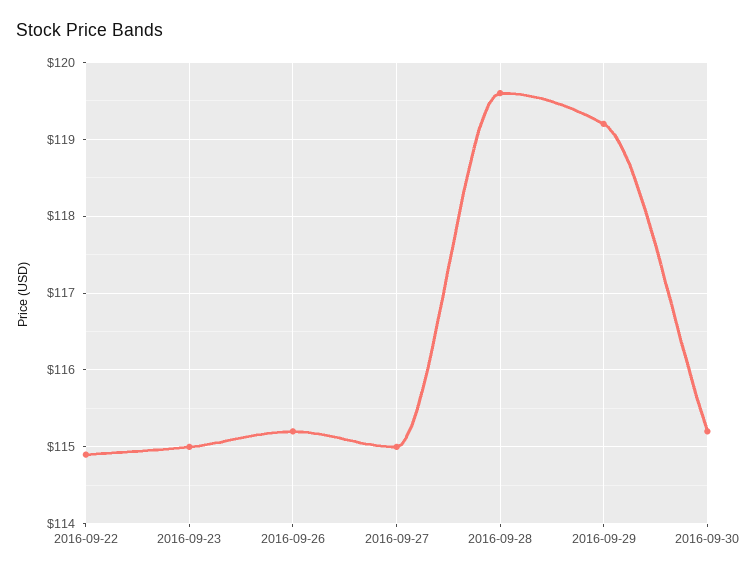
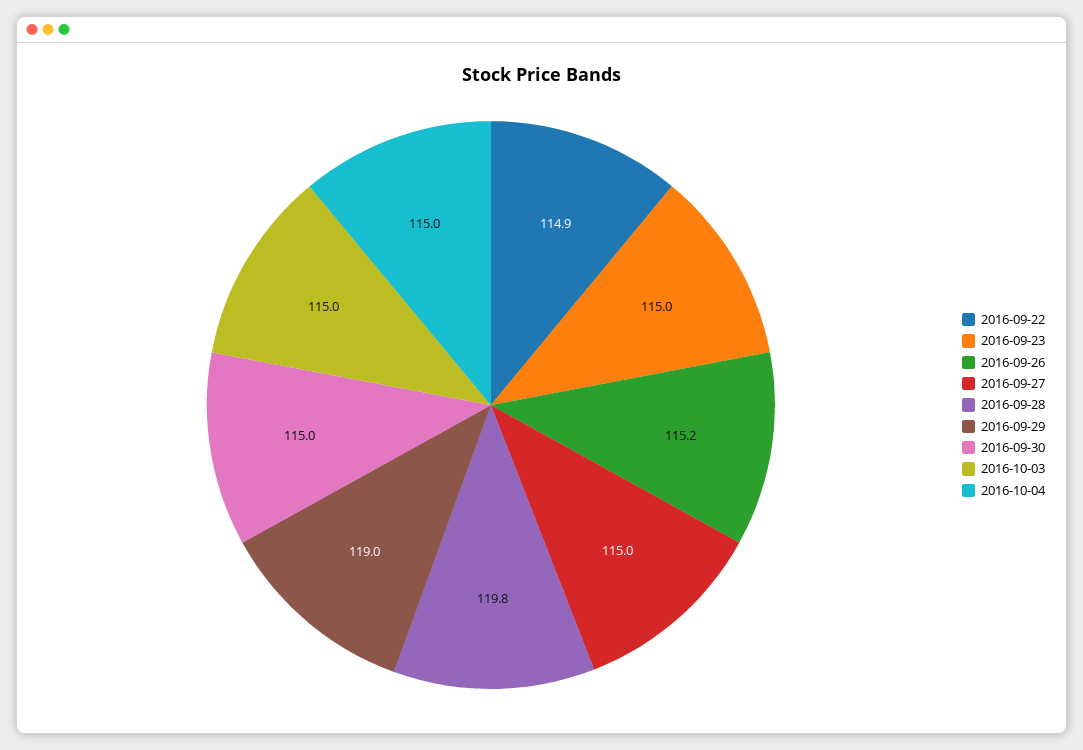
2016-09-28: 119.6 -> 119.8
2016-09-29: 119.2 -> 119
2016-09-30: 115.2 -> 115
2016-10-03: none -> 115
2016-10-04: none -> 115

